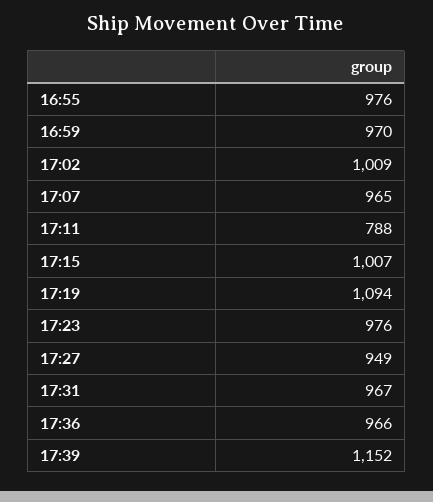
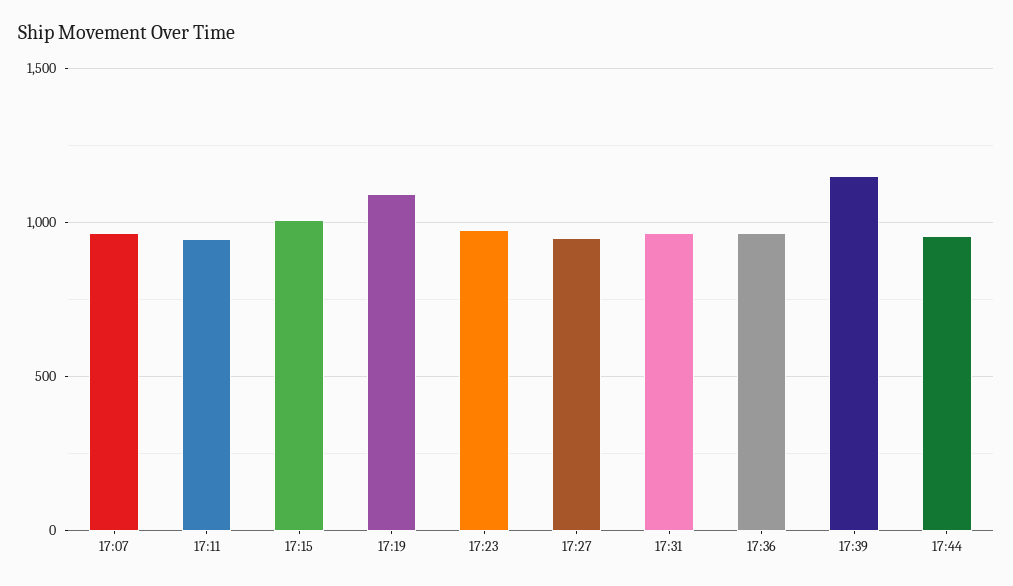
16:55: 976 -> none
16:59: 970 -> none
17:02: 1009 -> none
17:11: 788 -> 950
17:44: none -> 950

